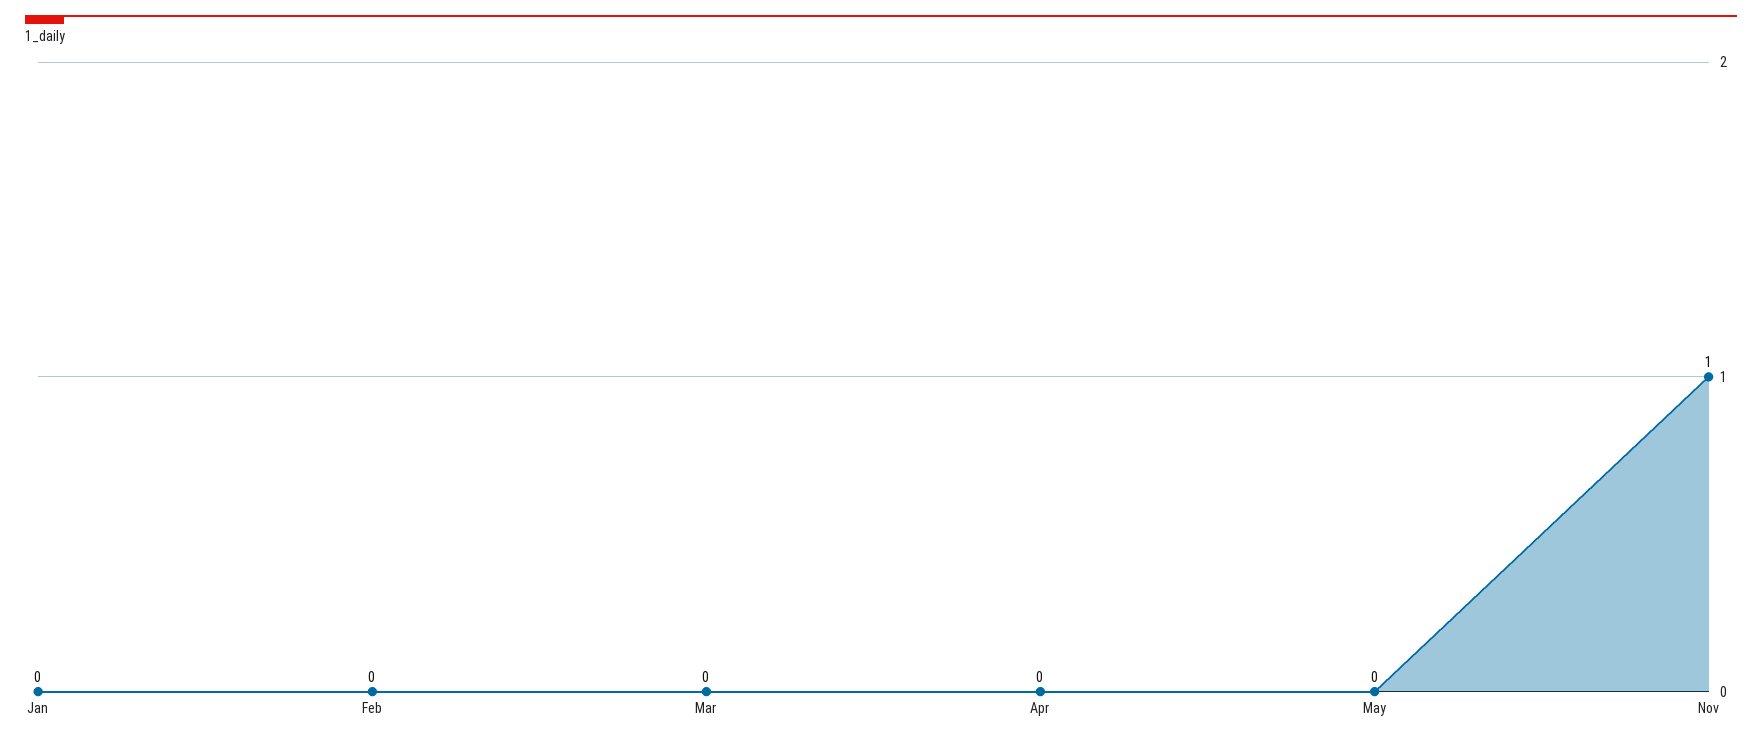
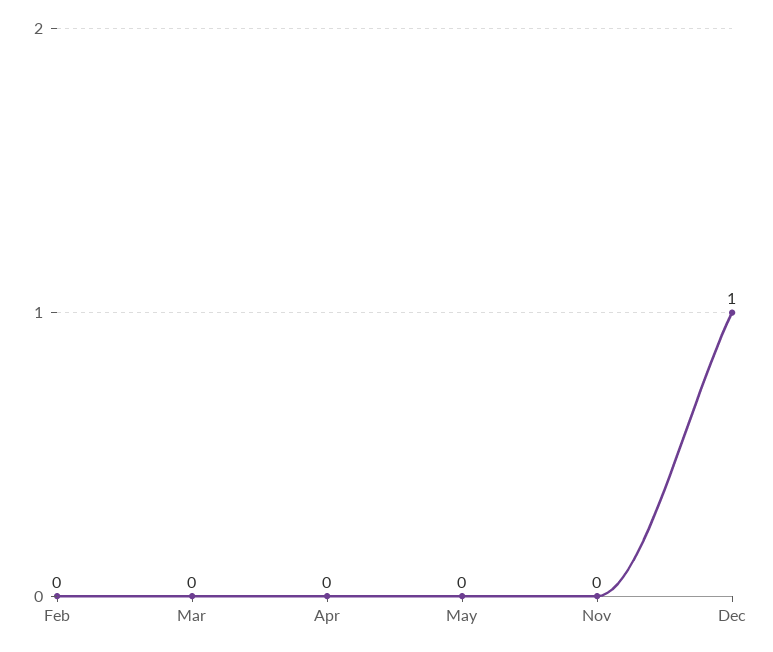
Jan: 0 -> none
Nov: 1 -> 0
Dec: none -> 1

